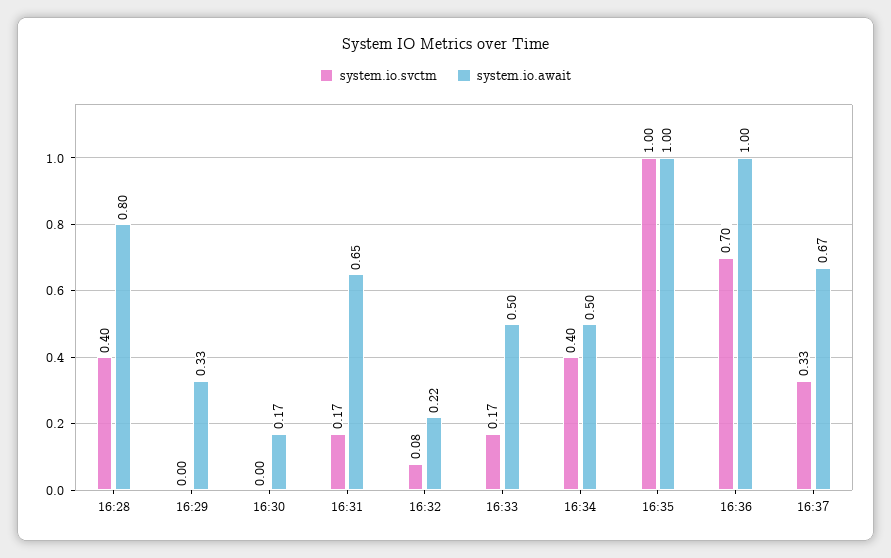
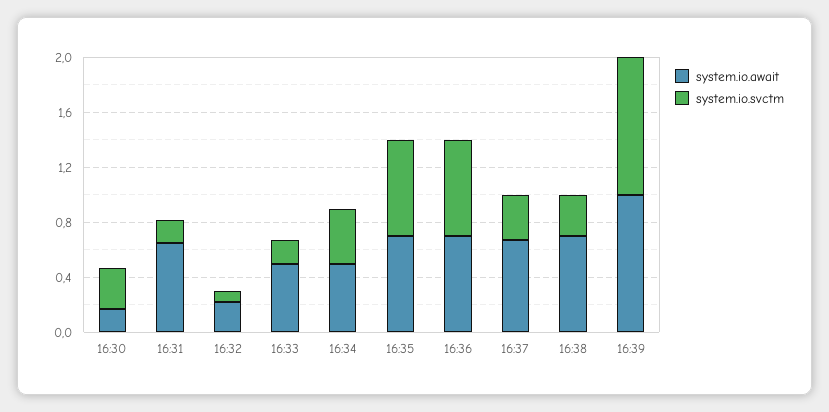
system.io.svctm, 16:28: 0.4 -> none
system.io.await, 16:28: 0.8 -> none
system.io.svctm, 16:29: 0 -> none
system.io.await, 16:29: 0.33 -> none
system.io.svctm, 16:30: 0 -> 0.3
system.io.svctm, 16:35: 1 -> 0.7
system.io.await, 16:35: 1 -> 0.7
system.io.await, 16:36: 1 -> 0.7
system.io.await, 16:38: none -> 0.7
system.io.svctm, 16:38: none -> 0.3
system.io.await, 16:39: none -> 1
system.io.svctm, 16:39: none -> 1

